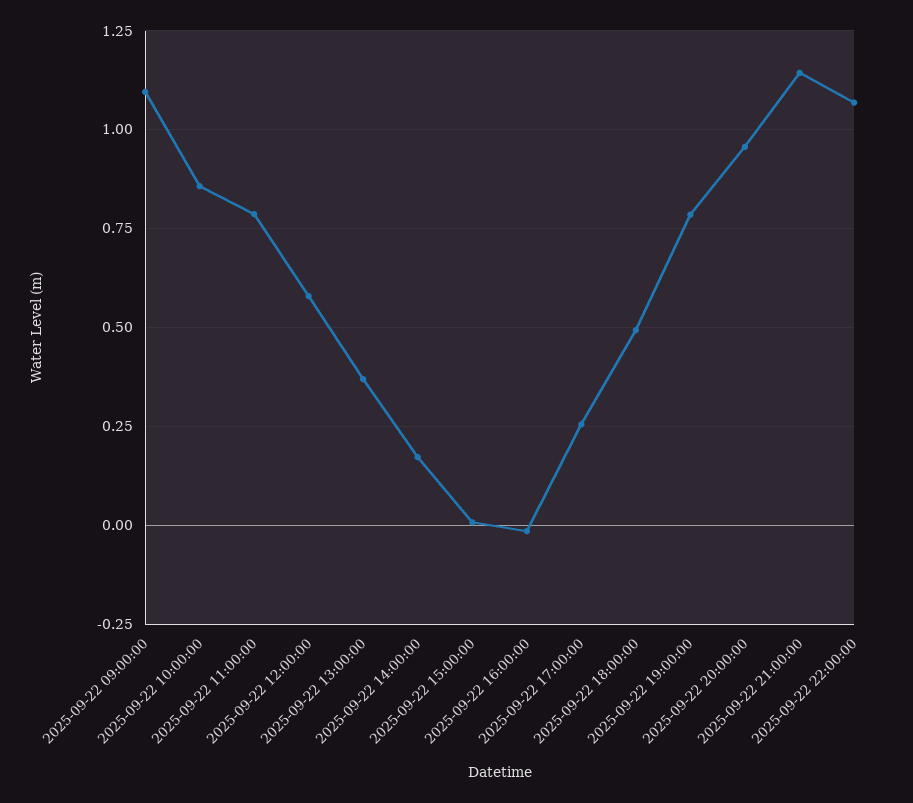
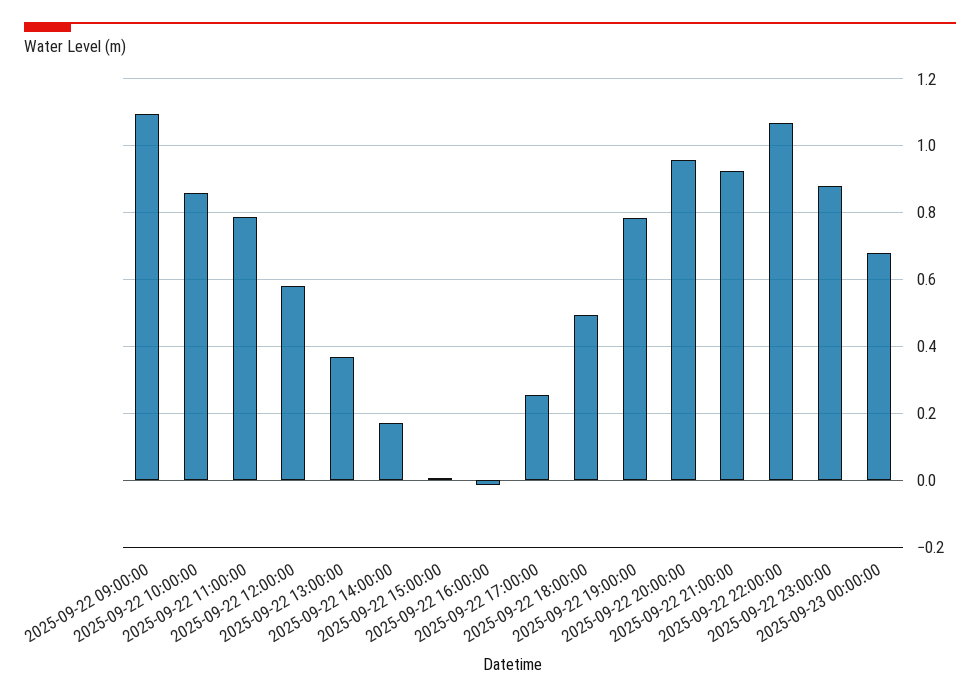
2025-09-22 21:00:00: 1.15 -> 0.92
2025-09-22 23:00:00: none -> 0.88
2025-09-23 00:00:00: none -> 0.68

